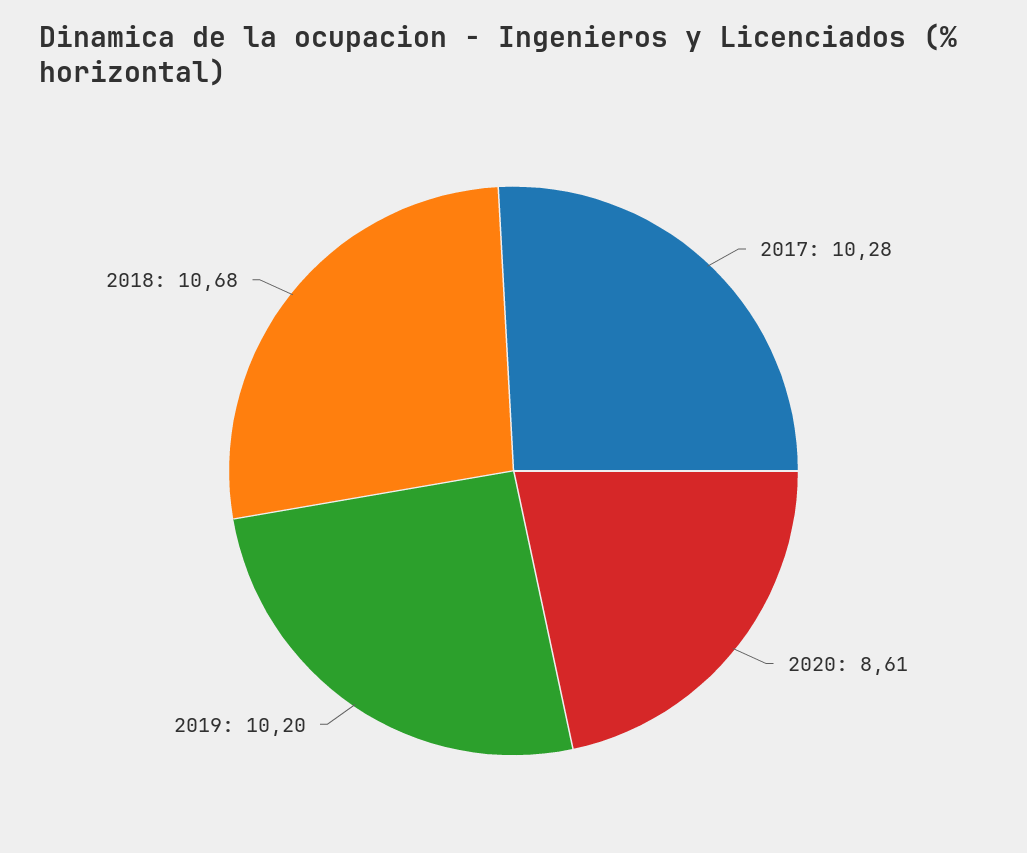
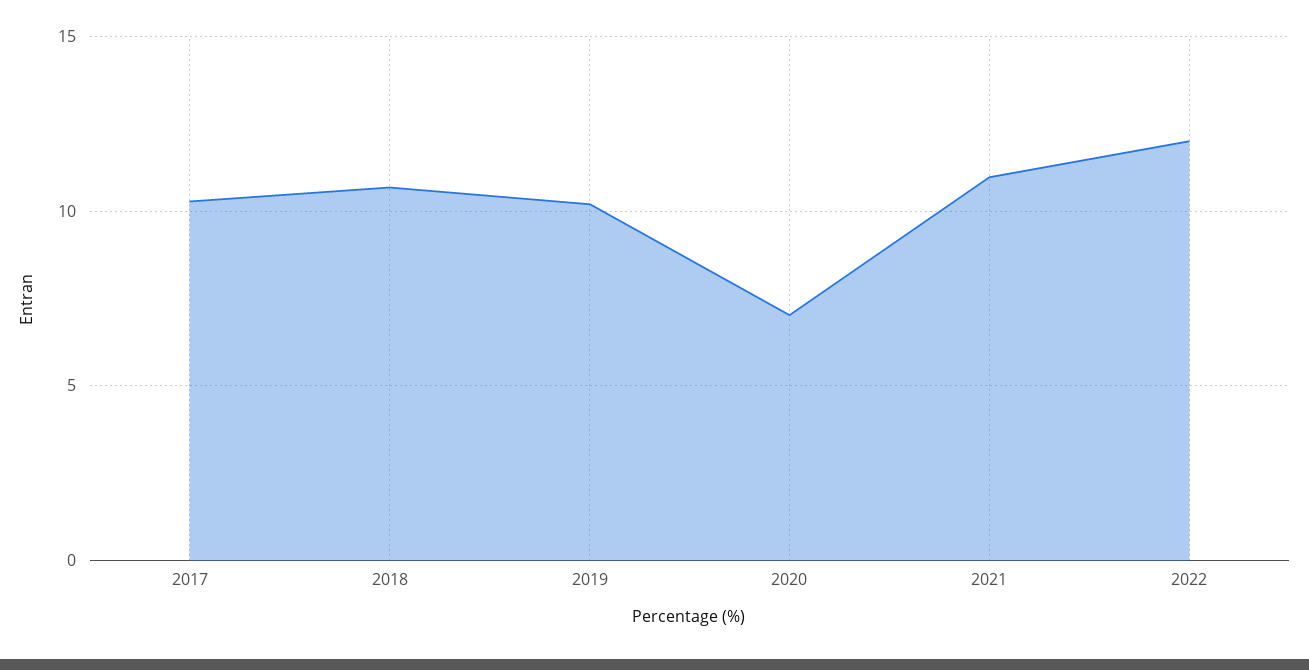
2020: 8.61 -> 7
2021: none -> 11
2022: none -> 12

